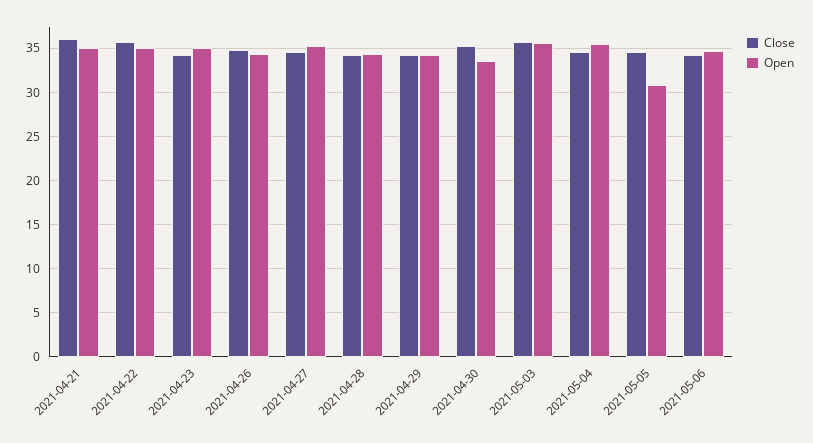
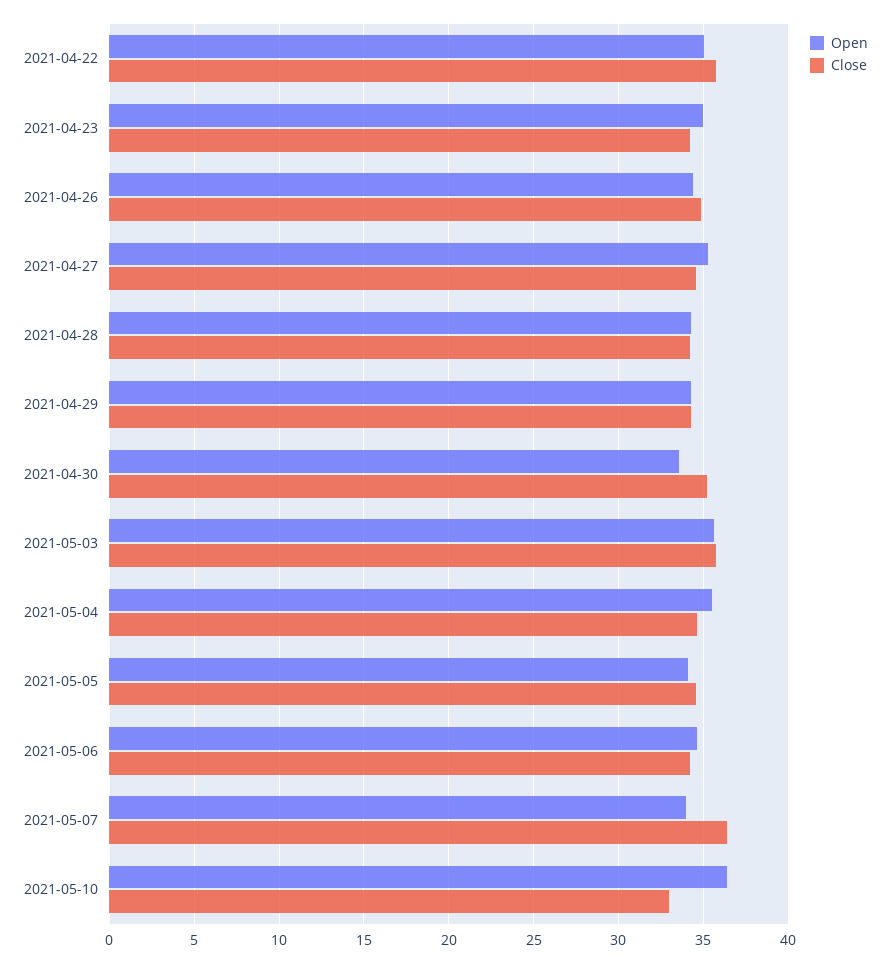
Close, 2021-04-21: 36 -> none
Open, 2021-04-21: 35 -> none
Open, 2021-05-05: 31 -> 34
Open, 2021-05-07: none -> 34
Close, 2021-05-07: none -> 36.5
Open, 2021-05-10: none -> 36.5
Close, 2021-05-10: none -> 33

